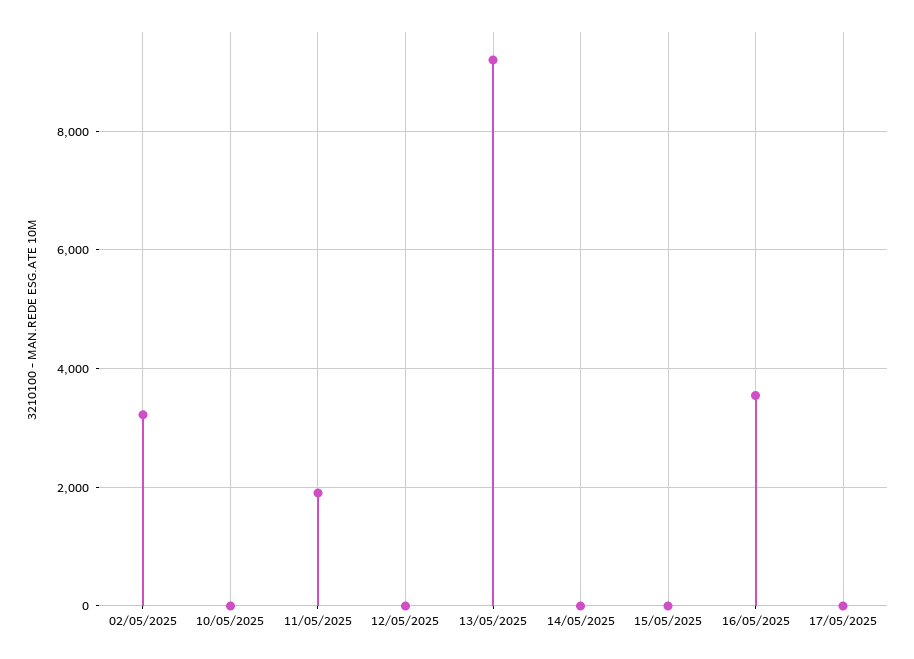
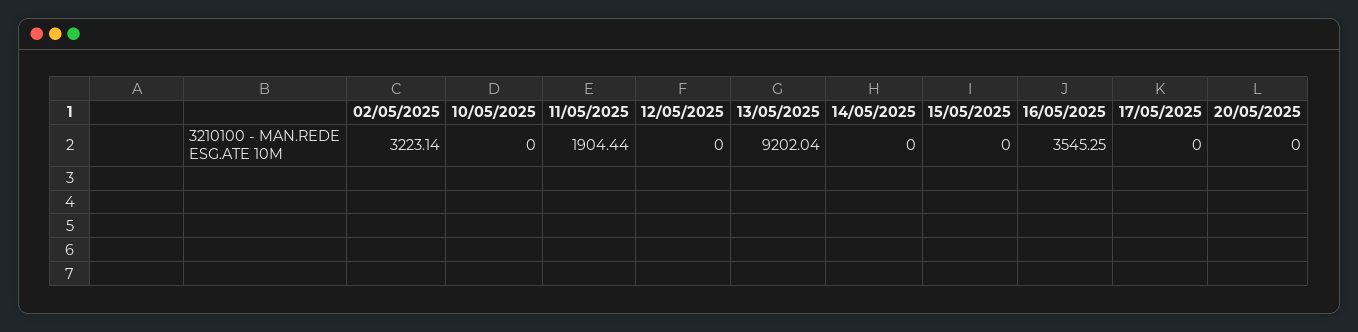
20/05/2025: none -> 0

